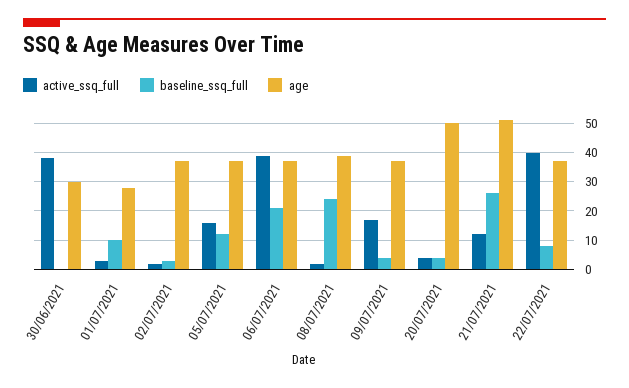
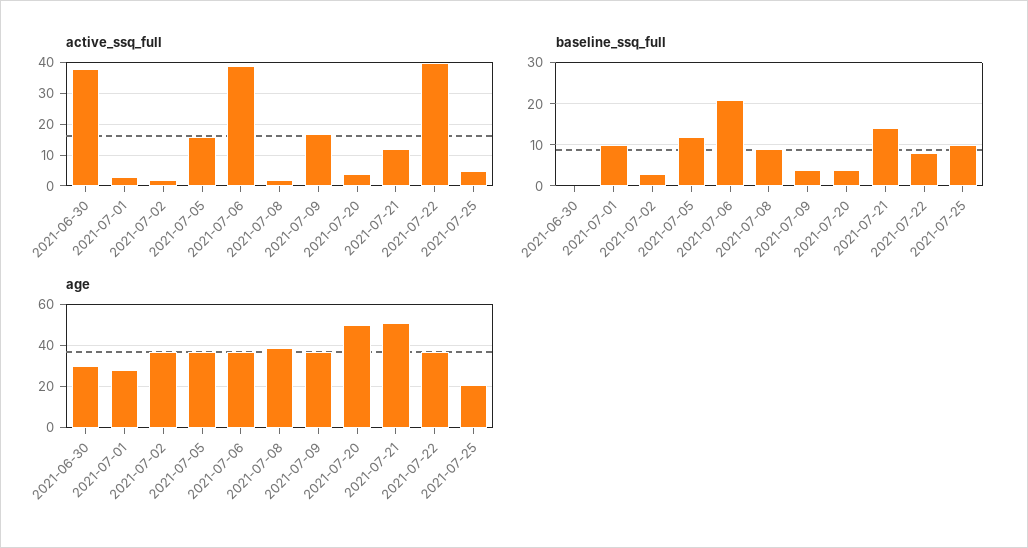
baseline_ssq_full, 08/07/2021: 25 -> 10
baseline_ssq_full, 21/07/2021: 25 -> 15
active_ssq_full, 2021-07-25: none -> 5
baseline_ssq_full, 2021-07-25: none -> 10
age, 2021-07-25: none -> 20

